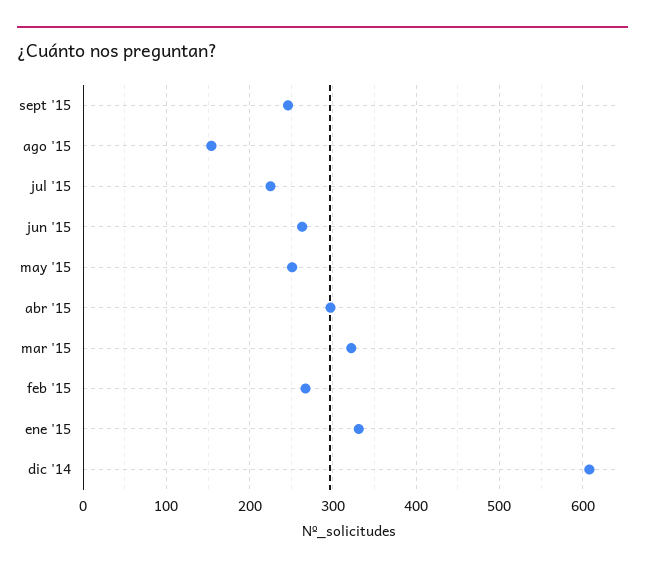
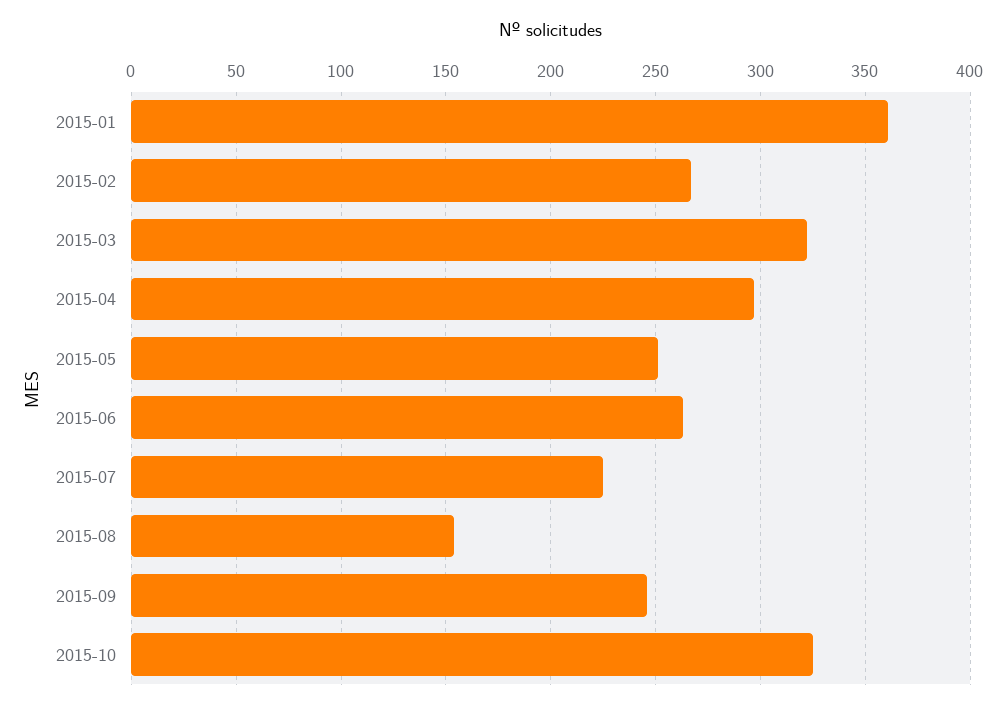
ene '15: 330 -> 360
dic '14: 610 -> none
2015-10: none -> 325

